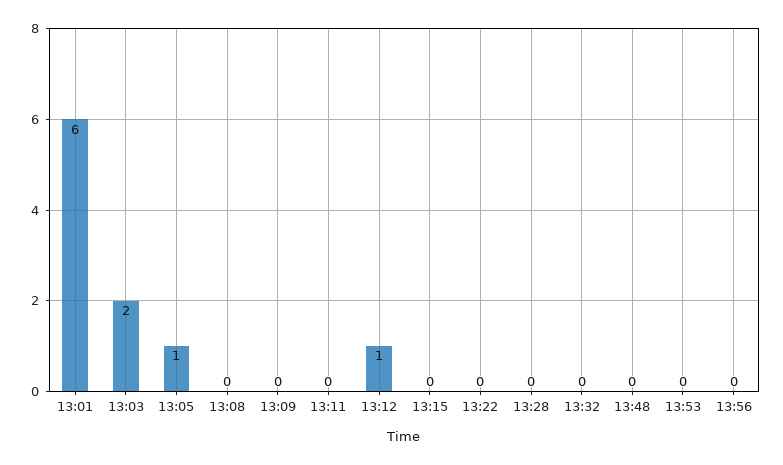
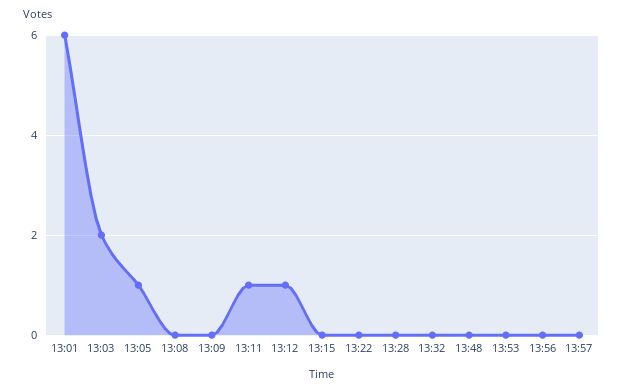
13:11: 0 -> 1
13:57: none -> 0

